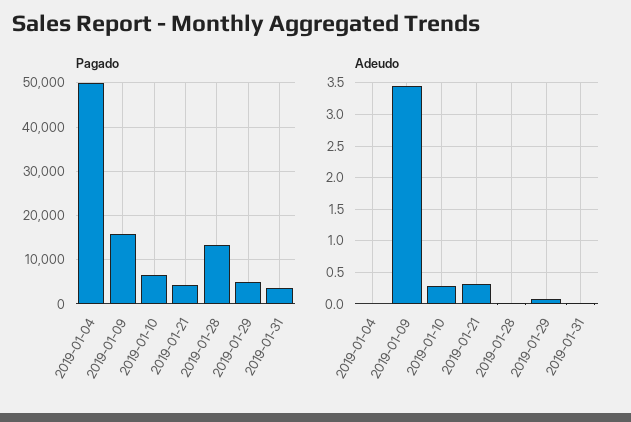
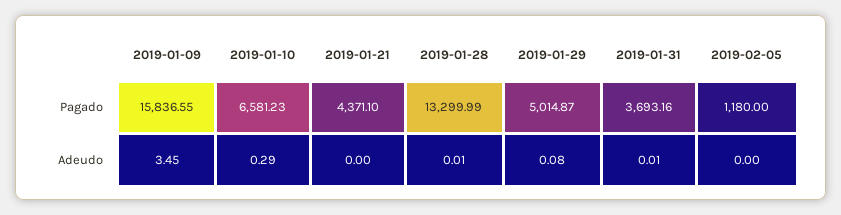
Pagado, 2019-01-04: 50000 -> none
Adeudo, 2019-01-04: 0 -> none
Adeudo, 2019-01-21: 0.3 -> 0
Pagado, 2019-02-05: none -> 1180
Adeudo, 2019-02-05: none -> 0

